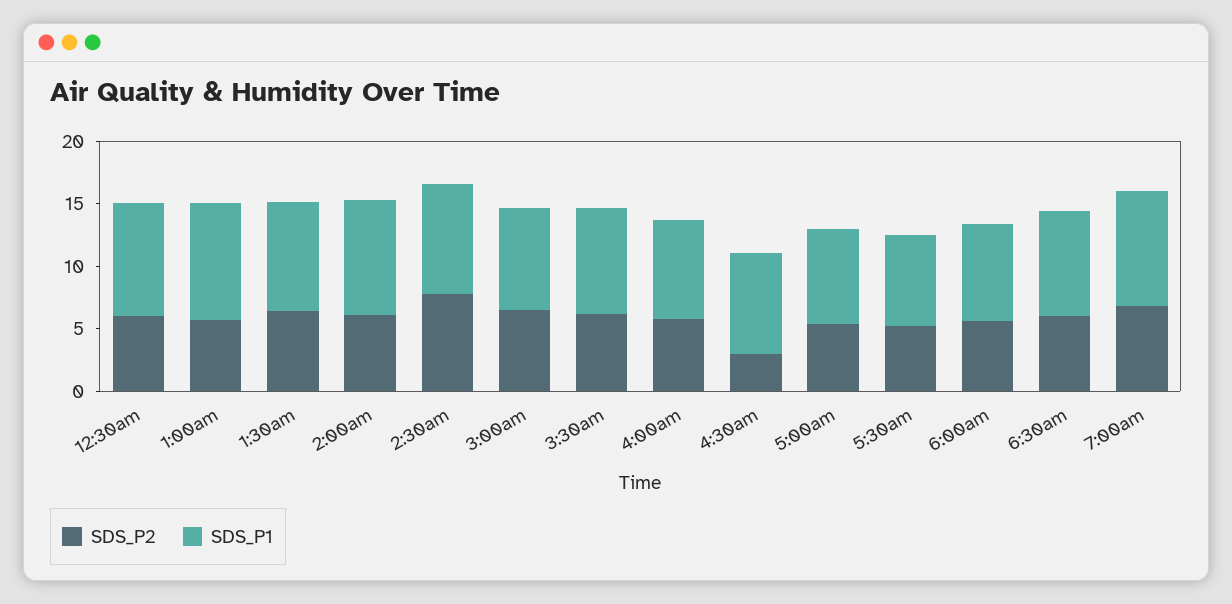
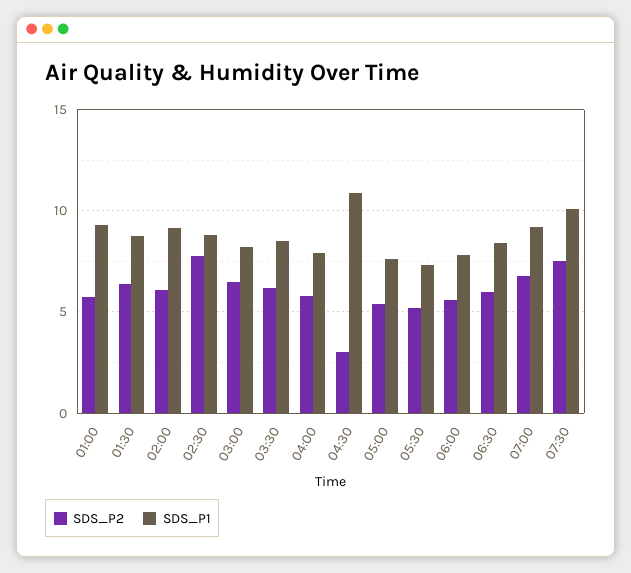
SDS_P2, 12:30am: 6 -> none
SDS_P1, 12:30am: 9 -> none
SDS_P1, 4:30am: 8 -> 11
SDS_P2, 07:30: none -> 7.5
SDS_P1, 07:30: none -> 10

